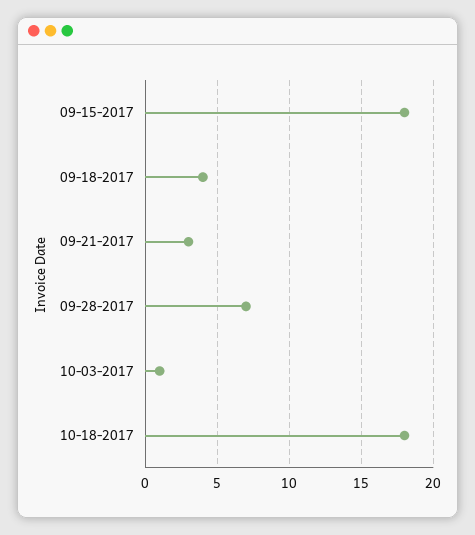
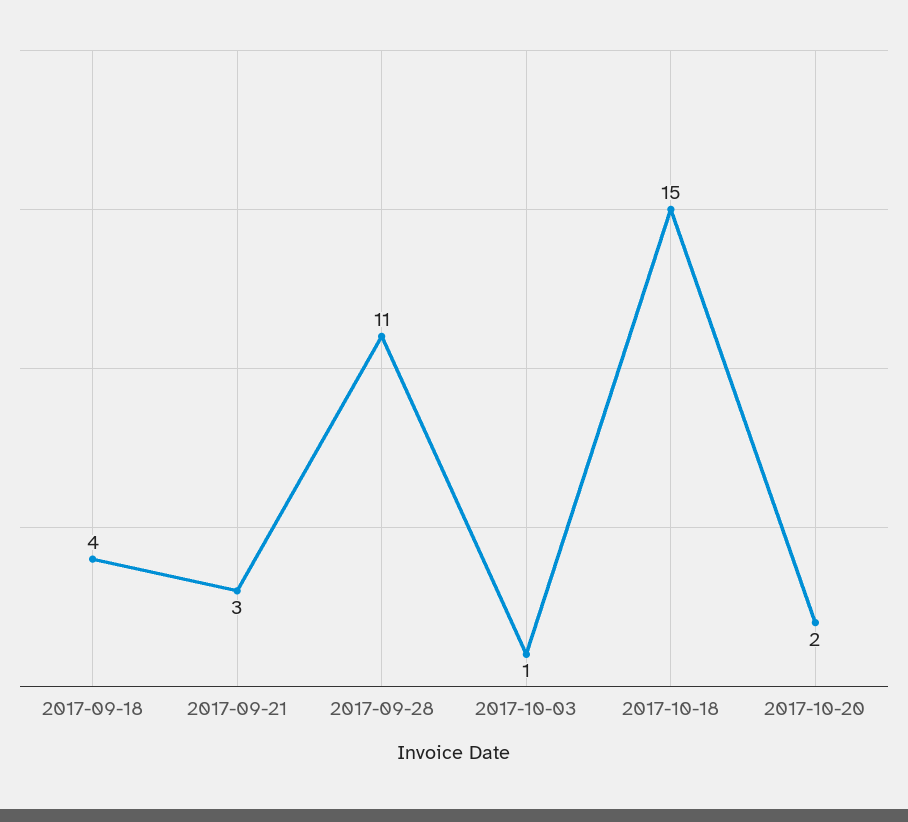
09-15-2017: 18 -> none
09-28-2017: 7 -> 11
10-18-2017: 18 -> 15
2017-10-20: none -> 2

